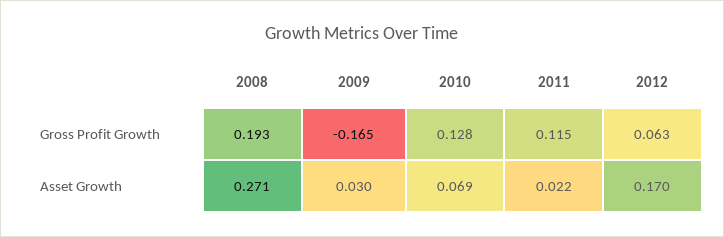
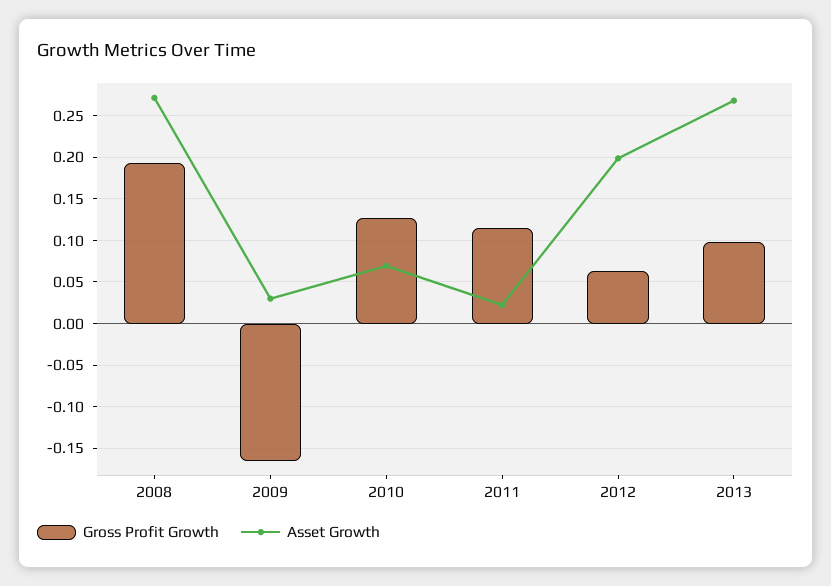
Asset Growth, 2012: 0.17 -> 0.2
Gross Profit Growth, 2013: none -> 0.1
Asset Growth, 2013: none -> 0.27

